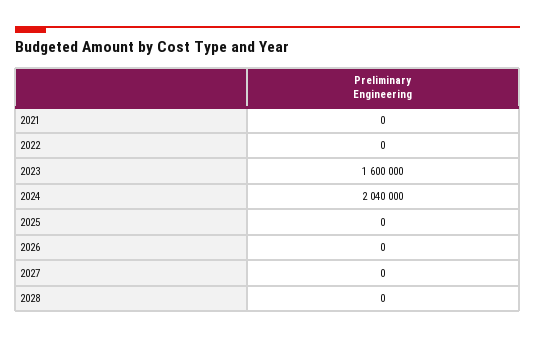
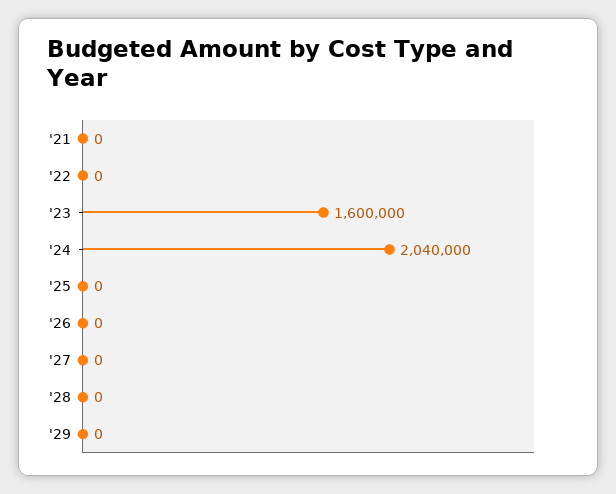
'29: none -> 0

